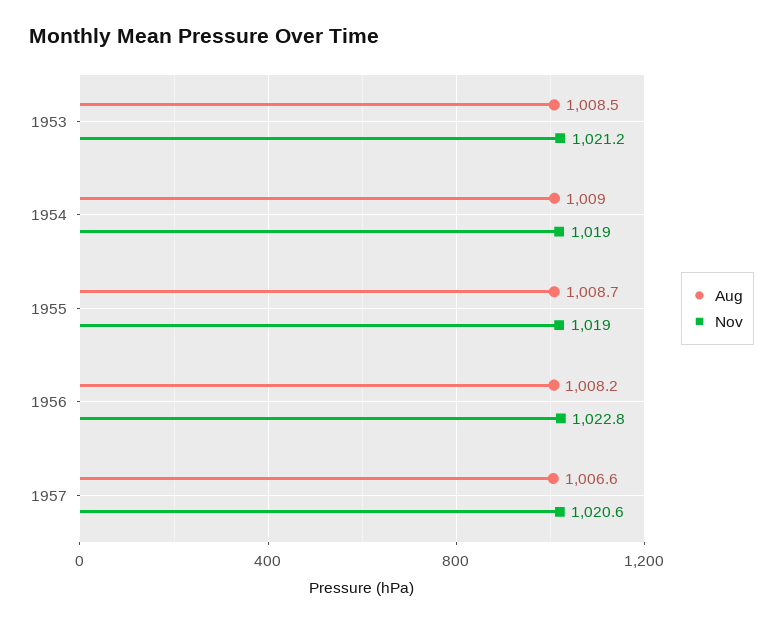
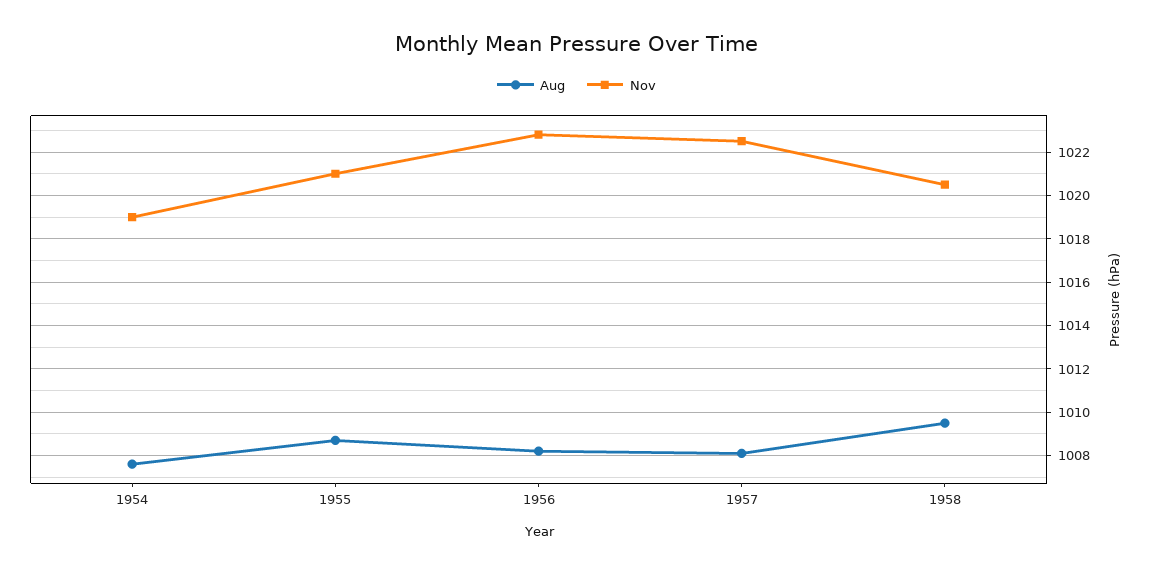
Aug, 1953: 1008.5 -> none
Nov, 1953: 1021.2 -> none
Aug, 1954: 1009 -> 1007.5
Nov, 1955: 1019 -> 1021
Aug, 1957: 1006.6 -> 1008
Nov, 1957: 1020.6 -> 1022.5
Aug, 1958: none -> 1009.5
Nov, 1958: none -> 1020.5

